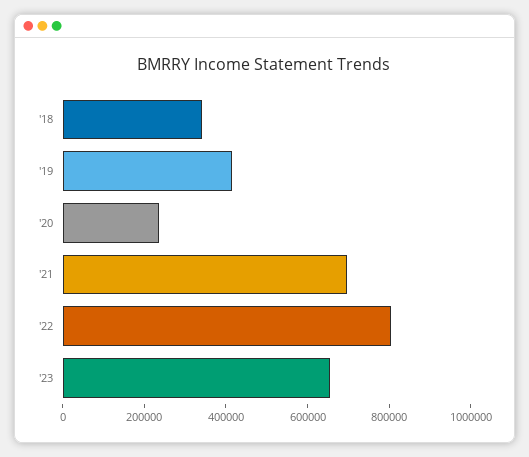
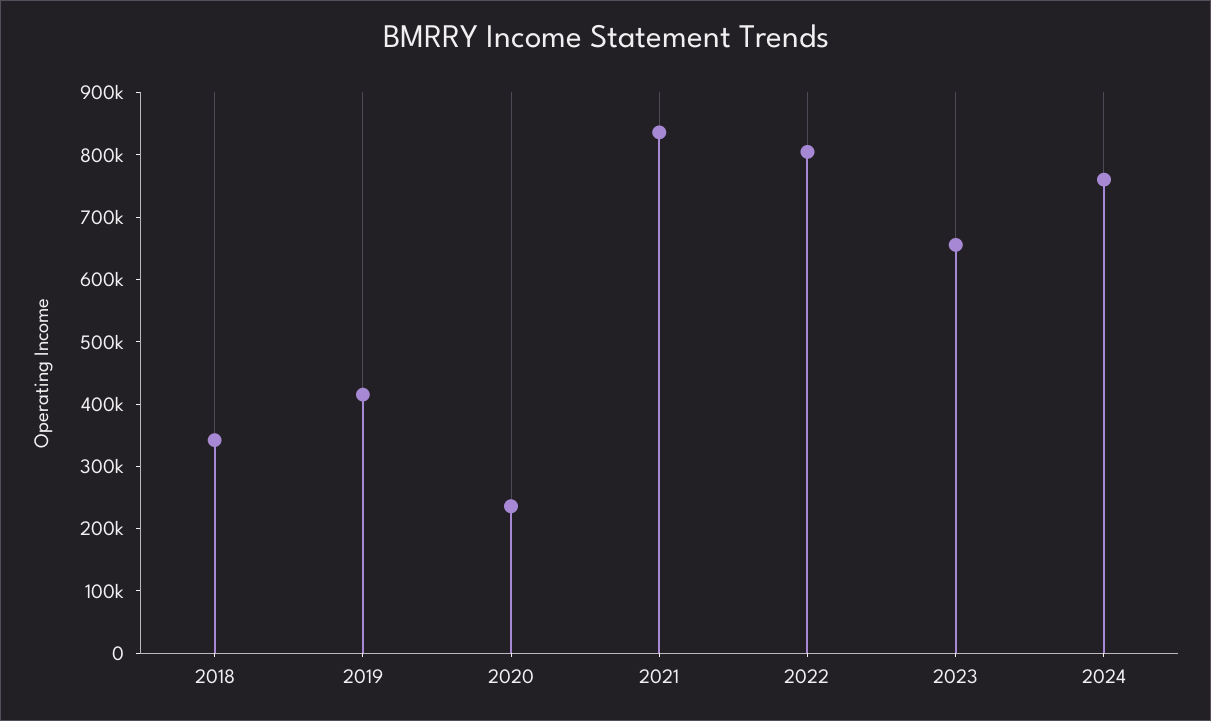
'21: 700000 -> 840000
2024: none -> 760000

